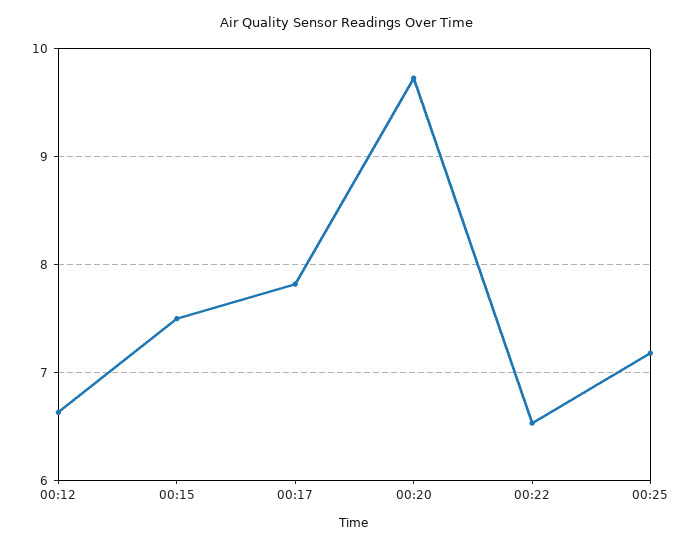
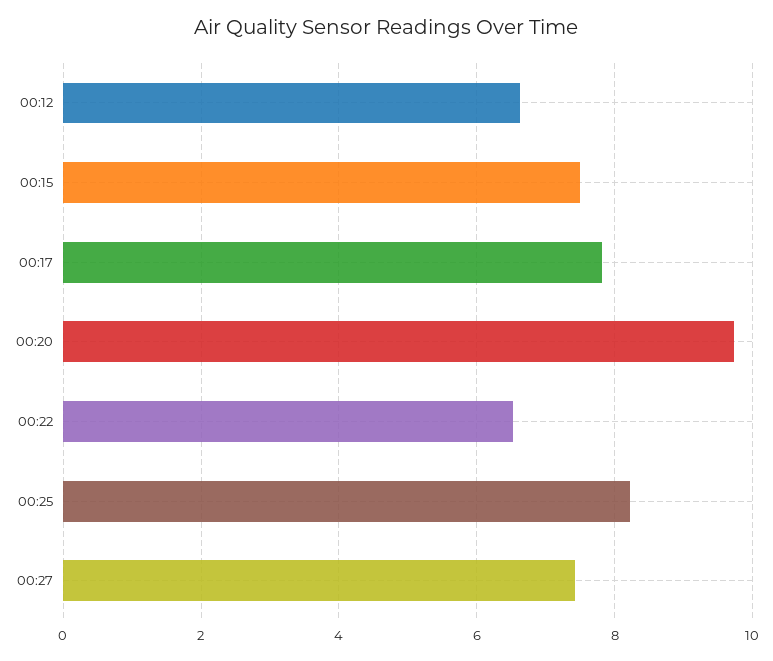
00:25: 7.2 -> 8.2
00:27: none -> 7.4

